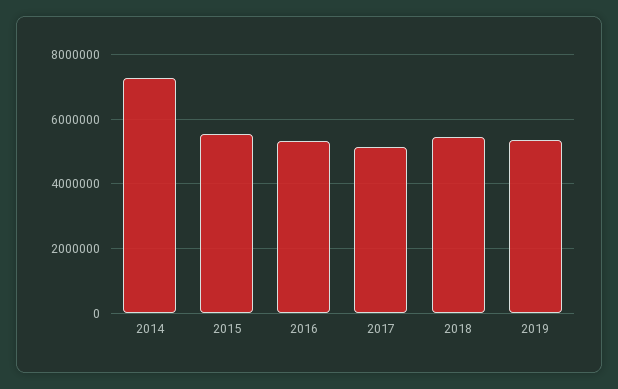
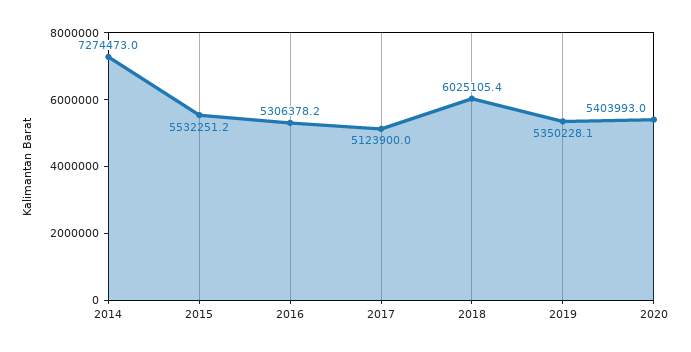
2018: 5400000 -> 6025105.4
2020: none -> 5403993

